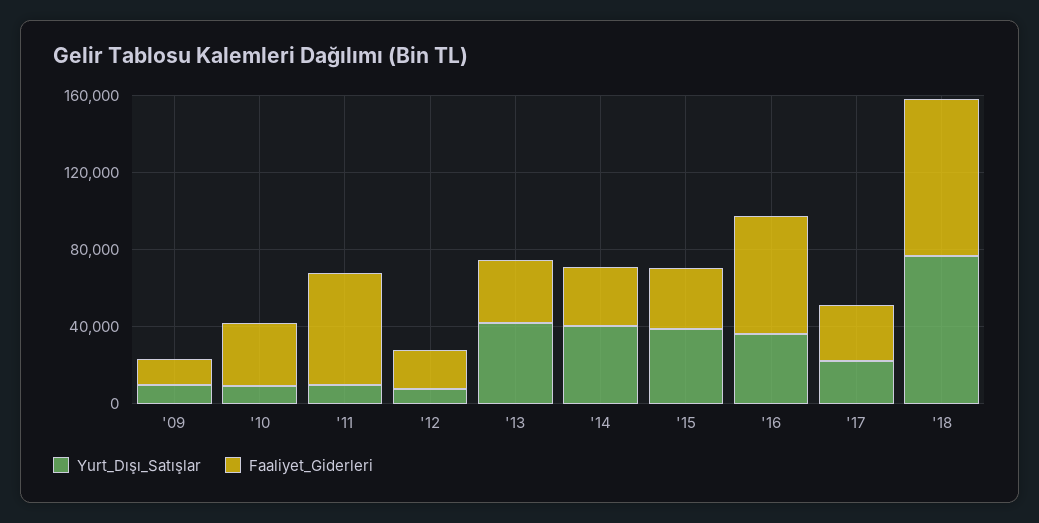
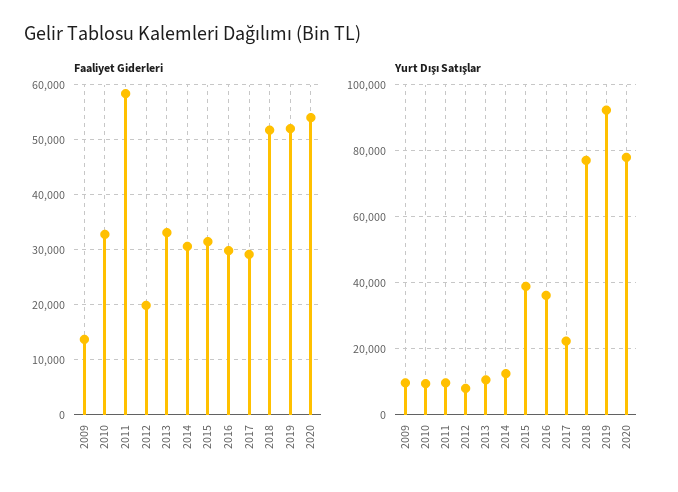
Yurt_Dışı_Satışlar, '13: 40000 -> 10000
Yurt_Dışı_Satışlar, '14: 40000 -> 12000
Faaliyet_Giderleri, '16: 60000 -> 30000
Faaliyet_Giderleri, '18: 80000 -> 52000
Faaliyet_Giderleri, 2019: none -> 52000
Faaliyet_Giderleri, 2020: none -> 54000
Yurt_Dışı_Satışlar, 2019: none -> 92000
Yurt_Dışı_Satışlar, 2020: none -> 78000

